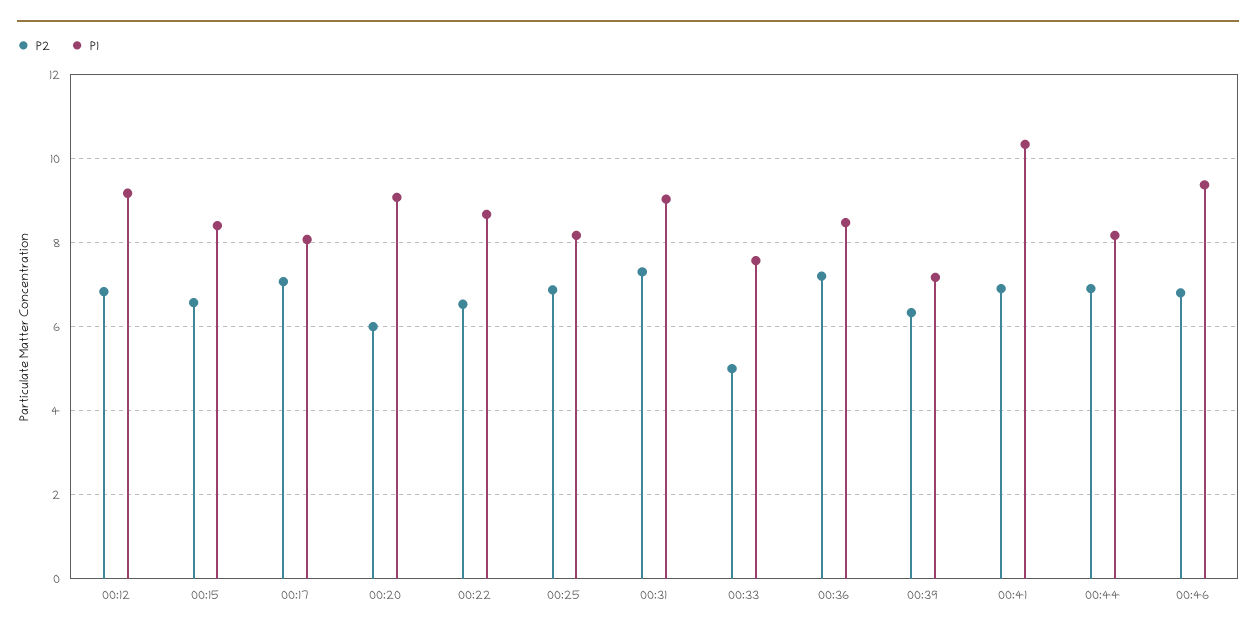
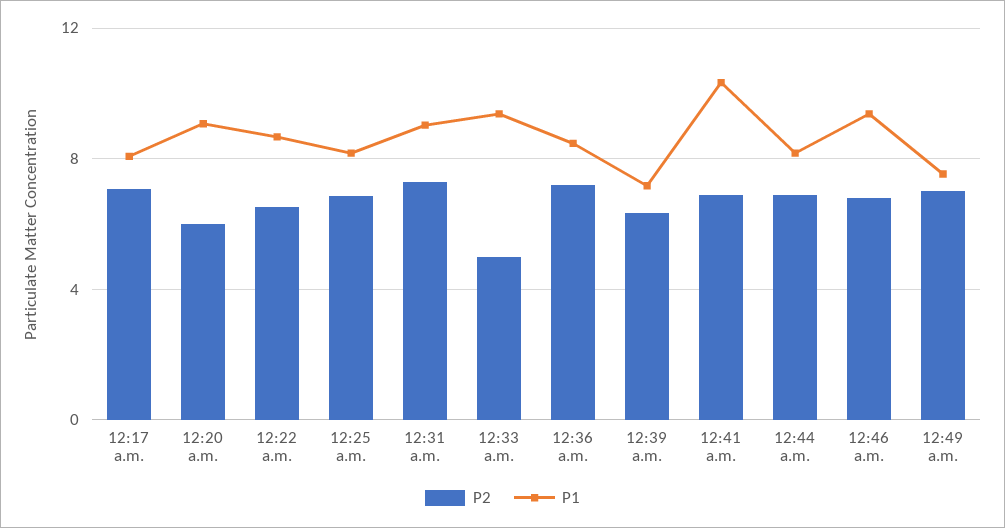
P2, 00:12: 6.8 -> none
P1, 00:12: 9.2 -> none
P2, 00:15: 6.6 -> none
P1, 00:15: 8.4 -> none
P1, 00:33: 7.6 -> 9.5
P2, 12:49 a.m.: none -> 7
P1, 12:49 a.m.: none -> 7.5

